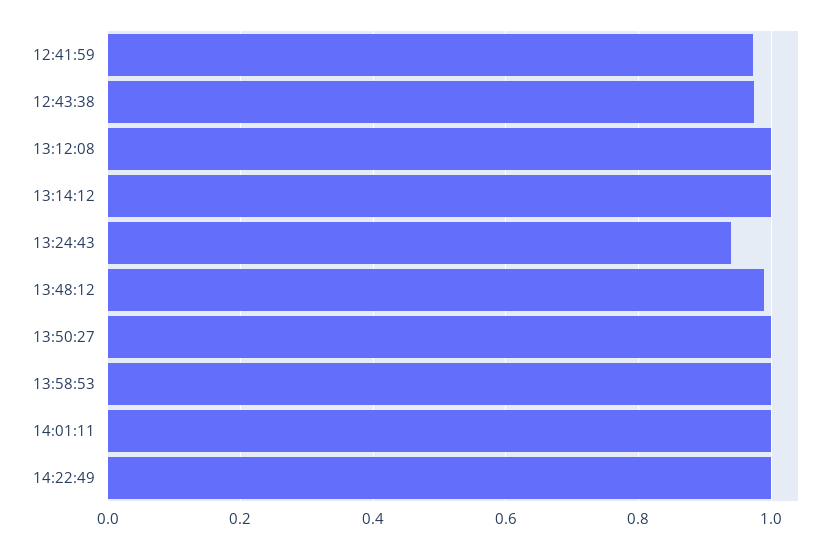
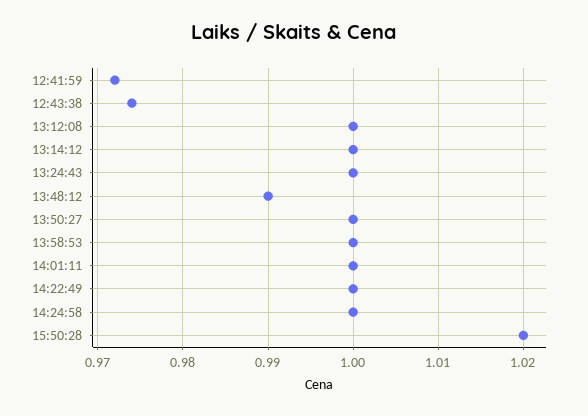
13:24:43: 0.94 -> 1
14:24:58: none -> 1
15:50:28: none -> 1.02

